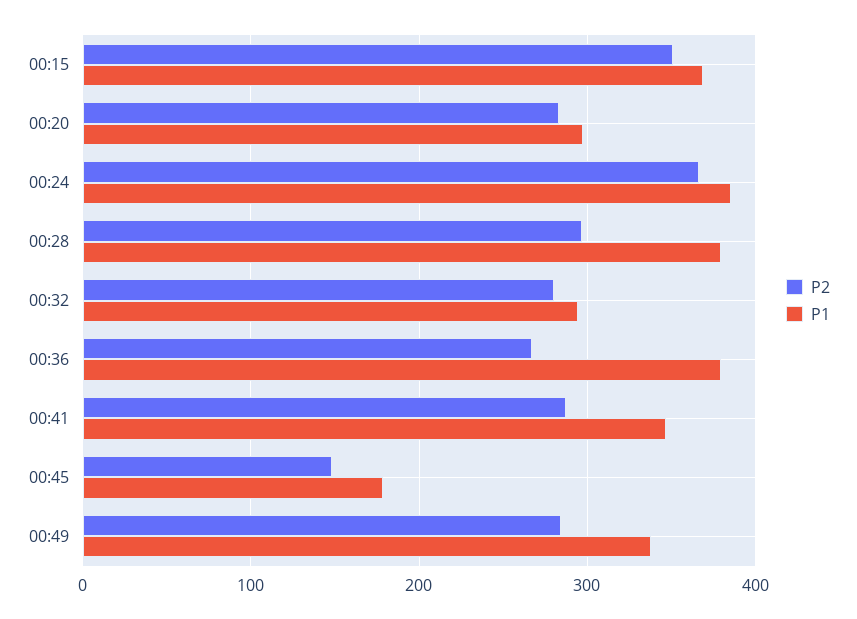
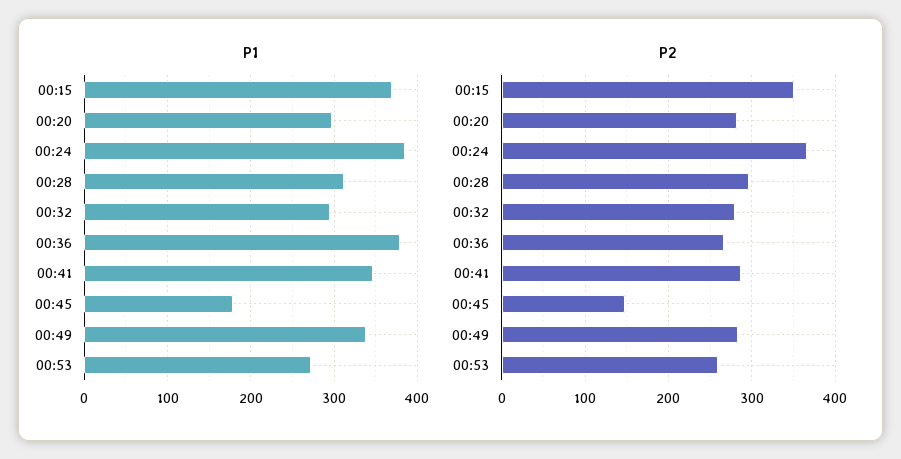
P1, 00:28: 380 -> 310
P1, 00:53: none -> 270
P2, 00:53: none -> 260

